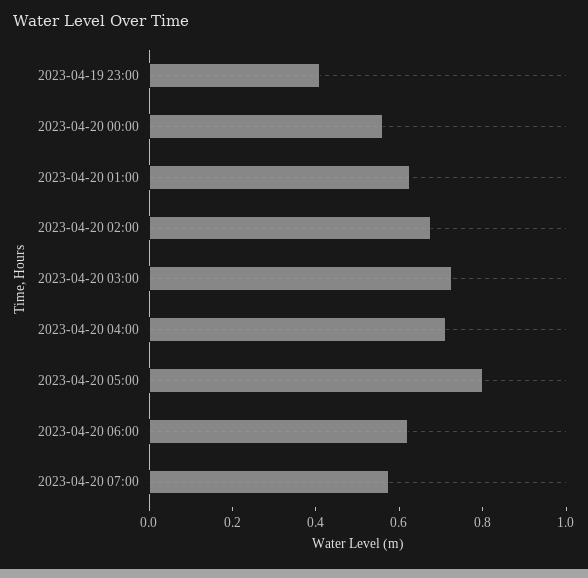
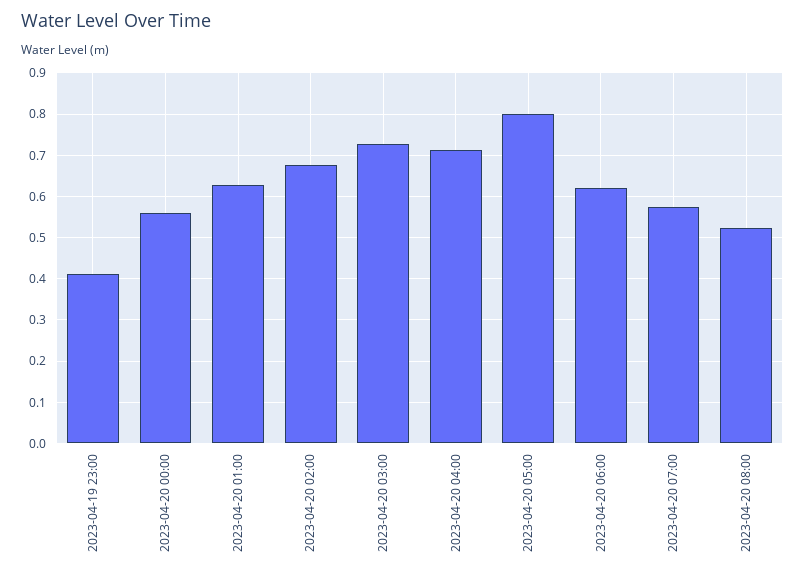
2023-04-20 08:00: none -> 0.52

